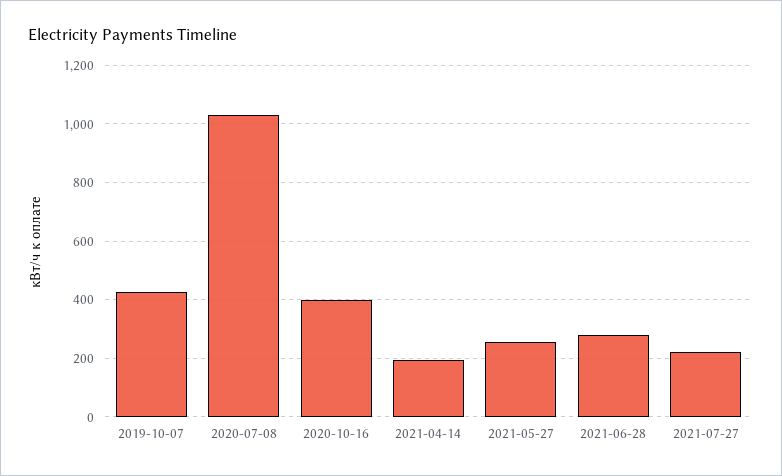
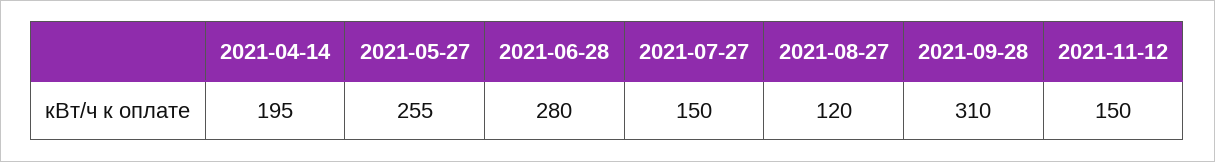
2019-10-07: 425 -> none
2020-07-08: 1025 -> none
2020-10-16: 400 -> none
2021-07-27: 225 -> 150
2021-08-27: none -> 120
2021-09-28: none -> 310
2021-11-12: none -> 150

